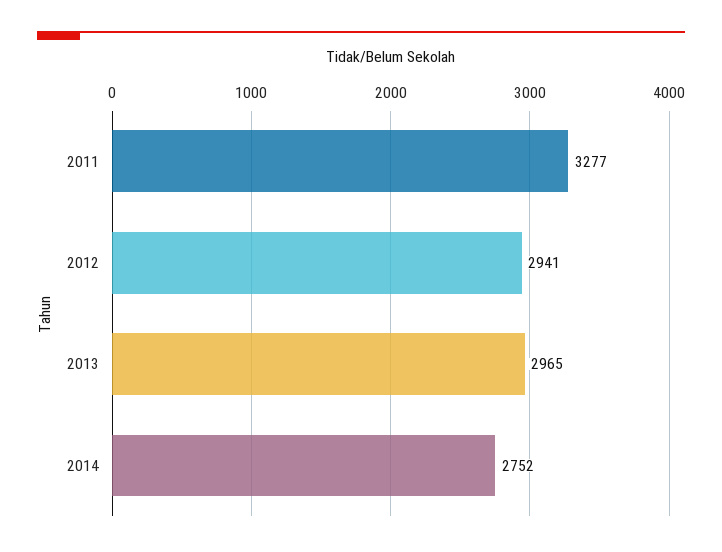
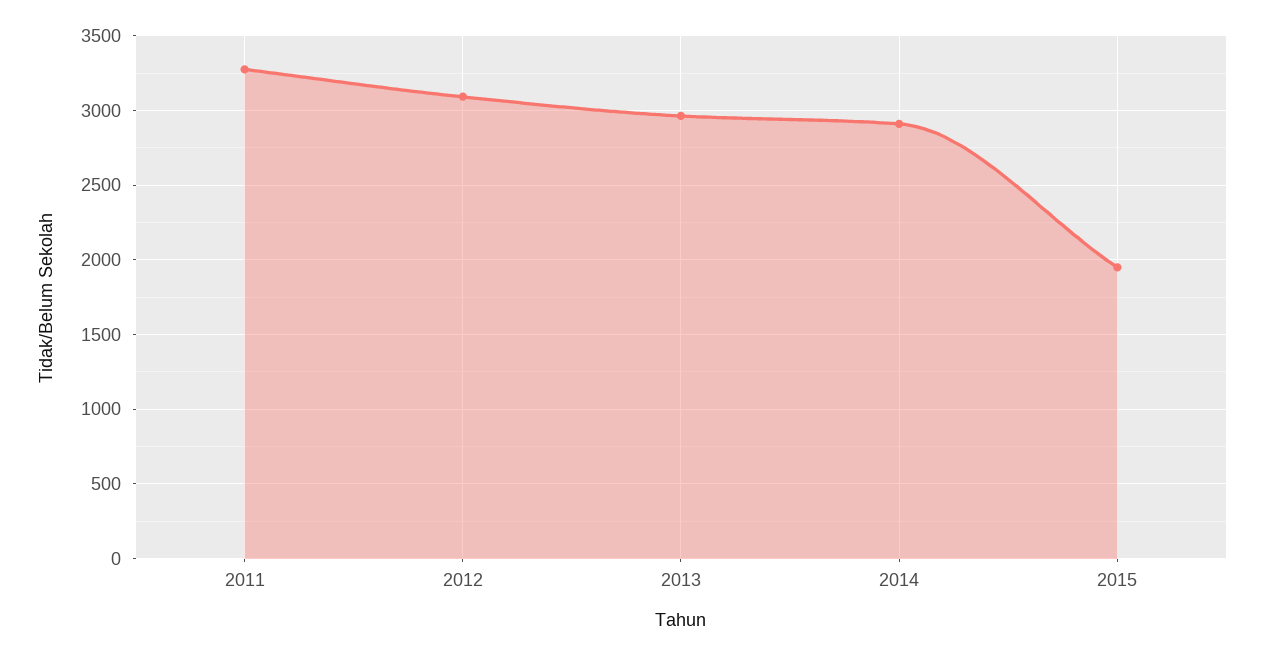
2012: 2941 -> 3100
2014: 2752 -> 2900
2015: none -> 1950

